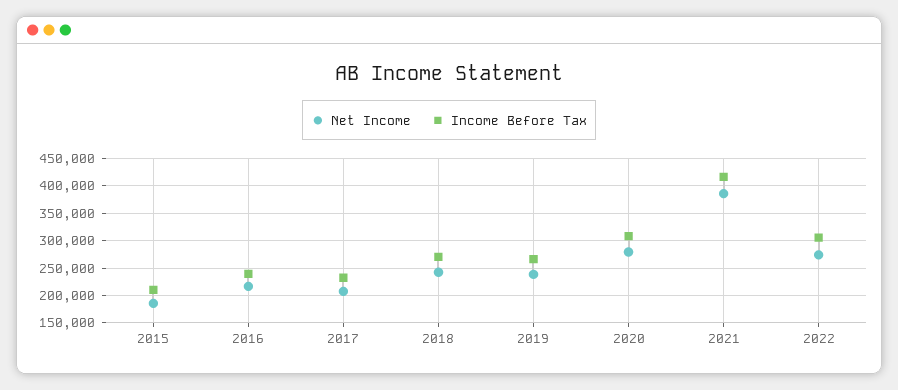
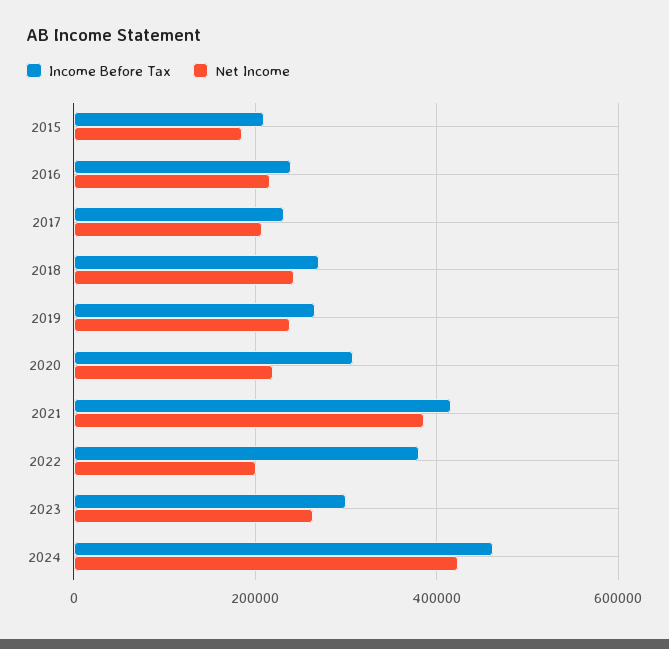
Net Income, 2020: 275000 -> 220000
Net Income, 2022: 275000 -> 200000
Income Before Tax, 2022: 300000 -> 380000
Income Before Tax, 2023: none -> 300000
Net Income, 2023: none -> 260000
Income Before Tax, 2024: none -> 460000
Net Income, 2024: none -> 420000

